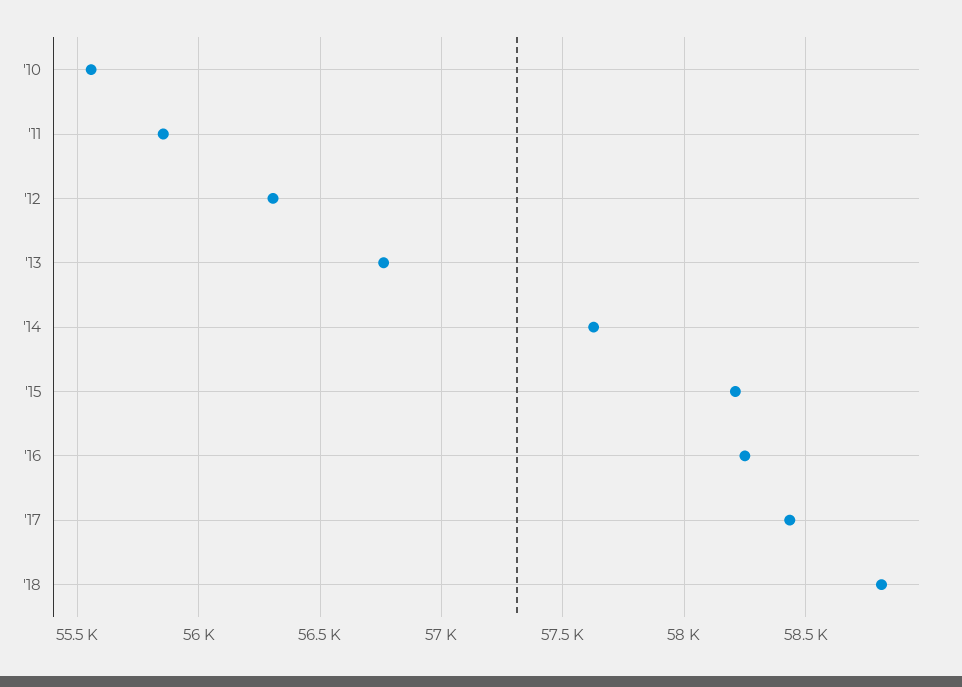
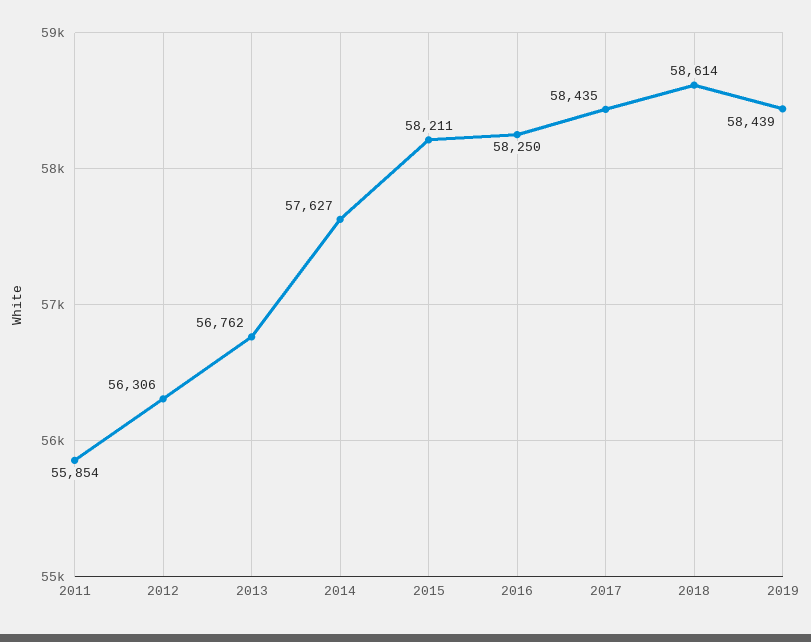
'10: 55550 -> none
'18: 58800 -> 58614
2019: none -> 58439

